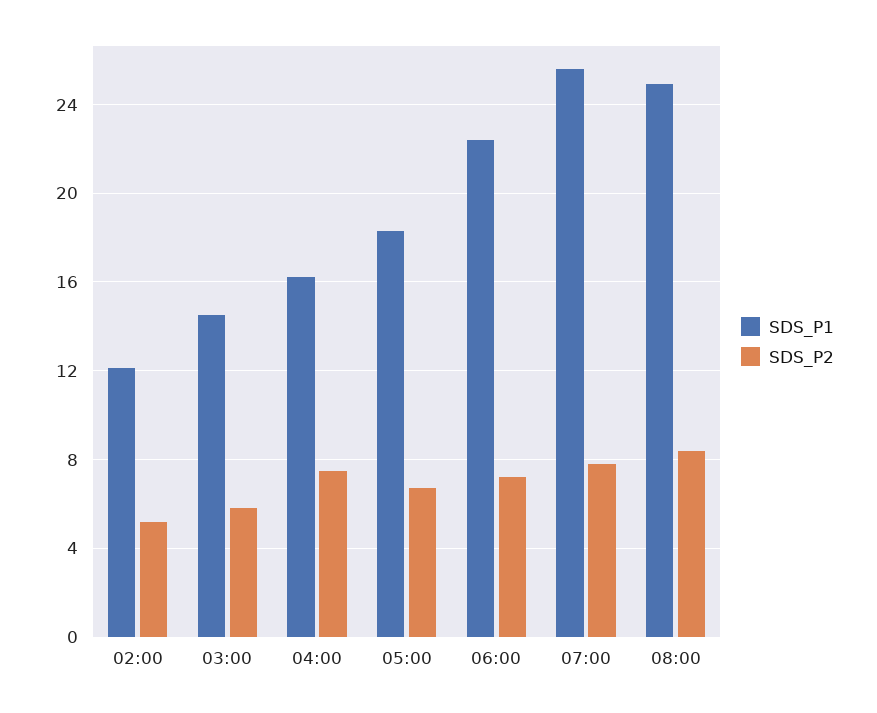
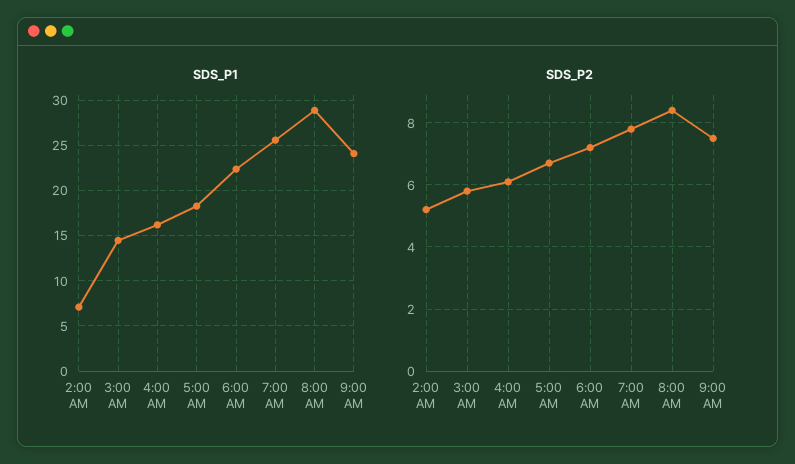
SDS_P1, 02:00: 12 -> 7
SDS_P2, 04:00: 7.5 -> 6
SDS_P1, 08:00: 25 -> 29
SDS_P1, 9:00 AM: none -> 24
SDS_P2, 9:00 AM: none -> 7.5

